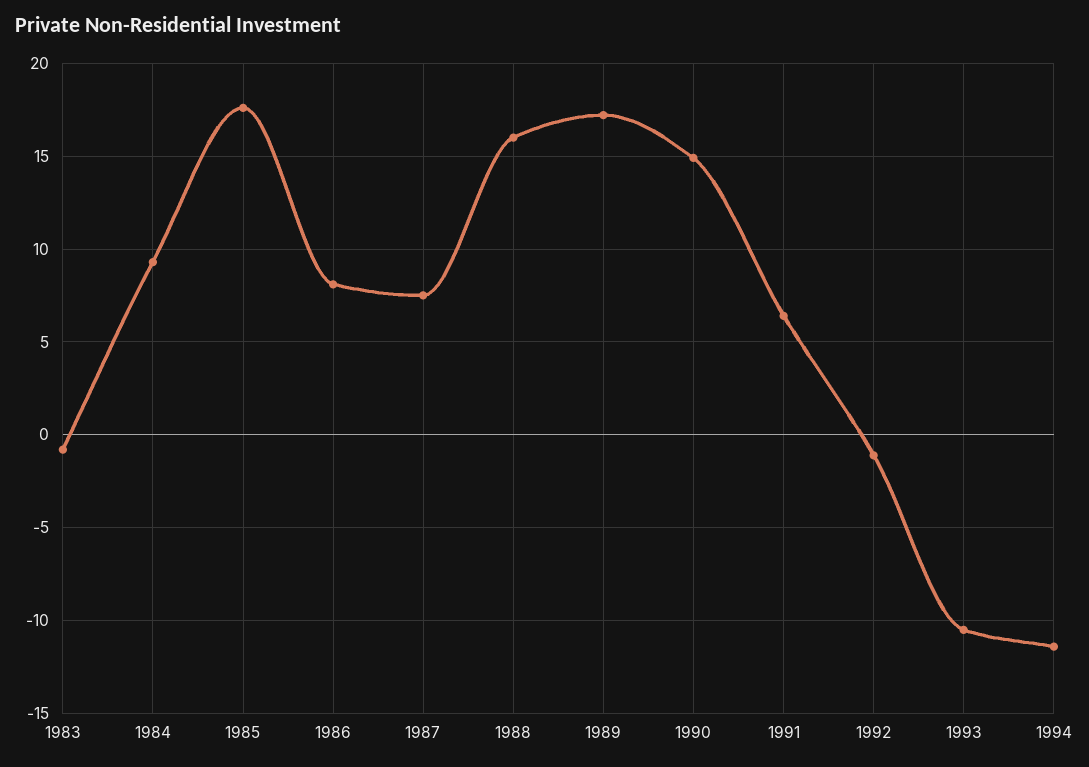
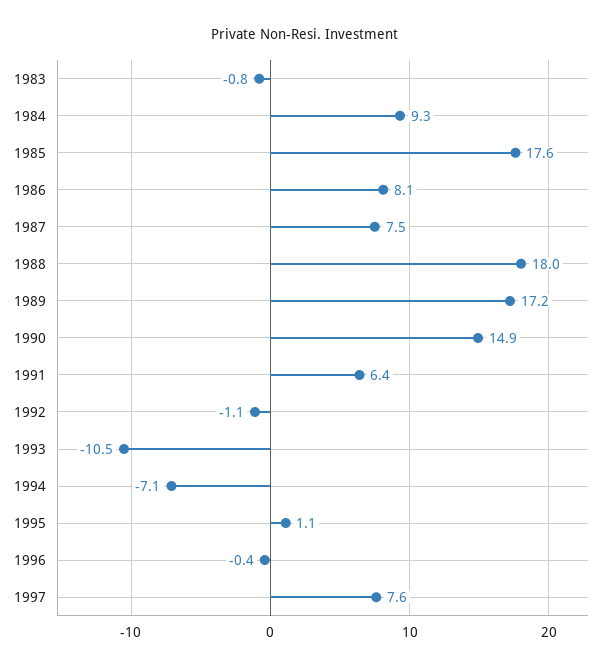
1988: 16 -> 18
1994: -11.5 -> -7.1
1995: none -> 1.1
1996: none -> -0.4
1997: none -> 7.6

